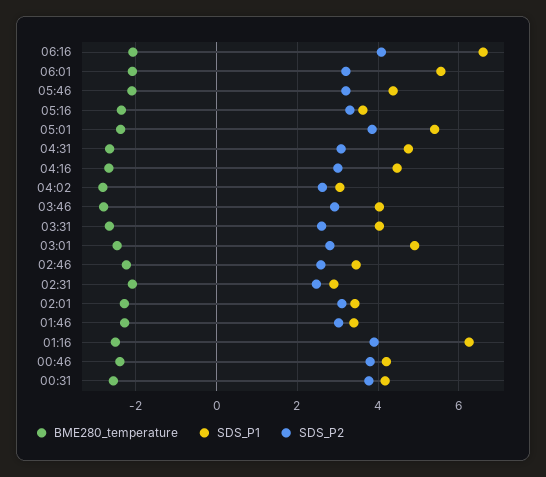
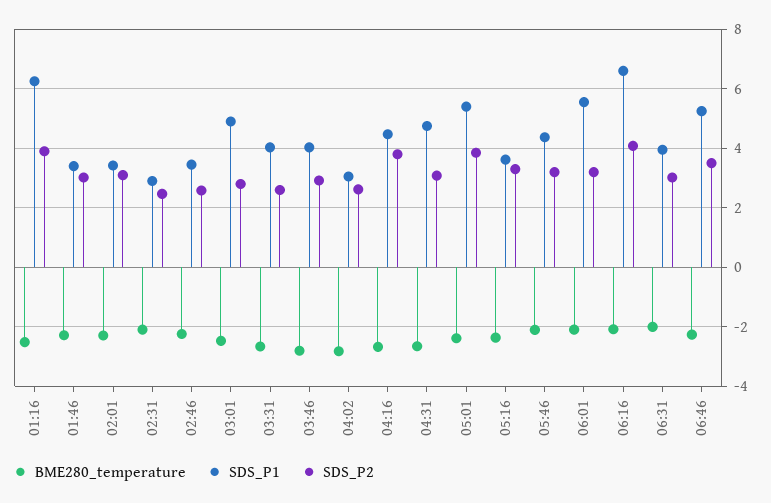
SDS_P2, 04:16: 3 -> 3.75
BME280_temperature, 00:46: -2.4 -> none
SDS_P1, 00:46: 4.2 -> none
SDS_P2, 00:46: 3.8 -> none
BME280_temperature, 00:31: -2.6 -> none
SDS_P1, 00:31: 4.2 -> none
SDS_P2, 00:31: 3.8 -> none
BME280_temperature, 06:31: none -> -2
SDS_P1, 06:31: none -> 4
SDS_P2, 06:31: none -> 3
BME280_temperature, 06:46: none -> -2.25
SDS_P1, 06:46: none -> 5.25
SDS_P2, 06:46: none -> 3.5

